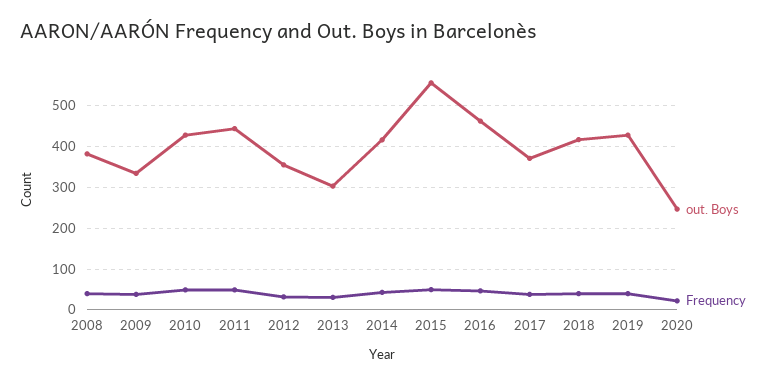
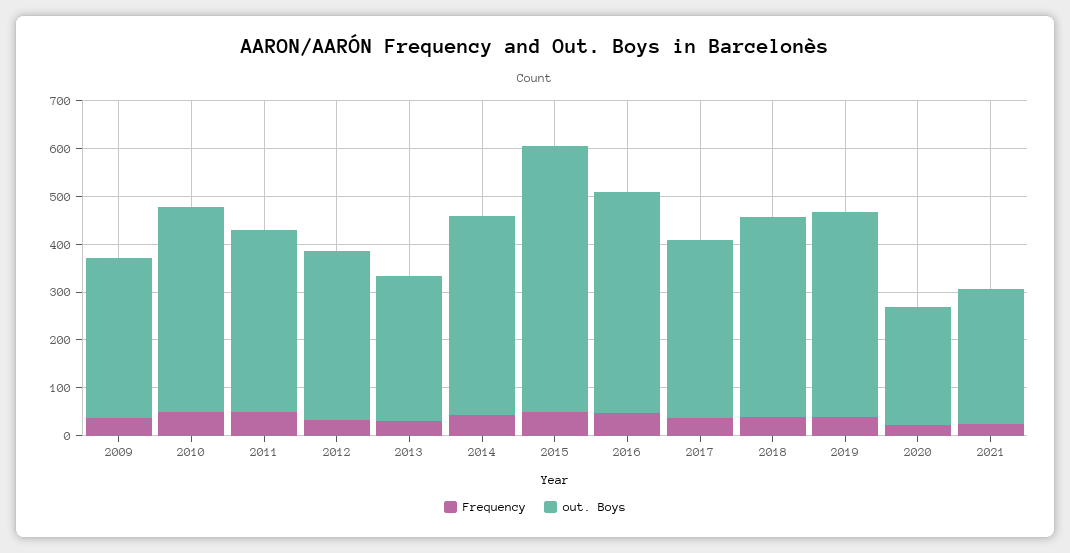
out. Boys, 2008: 380 -> none
Frequency, 2008: 40 -> none
out. Boys, 2011: 440 -> 380
Frequency, 2021: none -> 20
out. Boys, 2021: none -> 280

